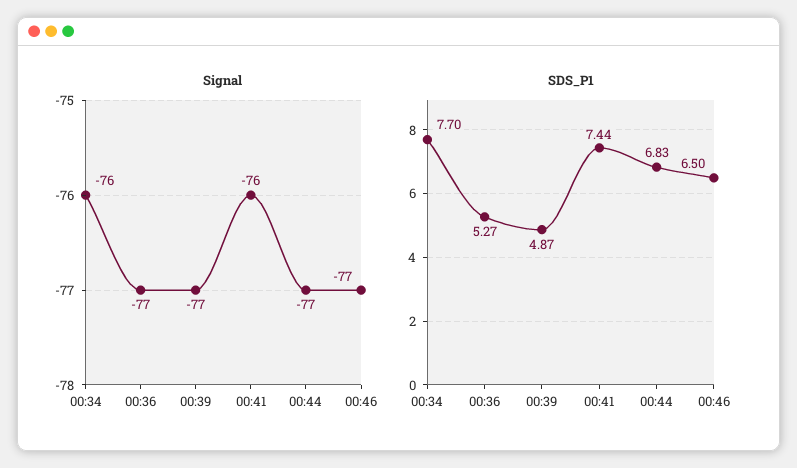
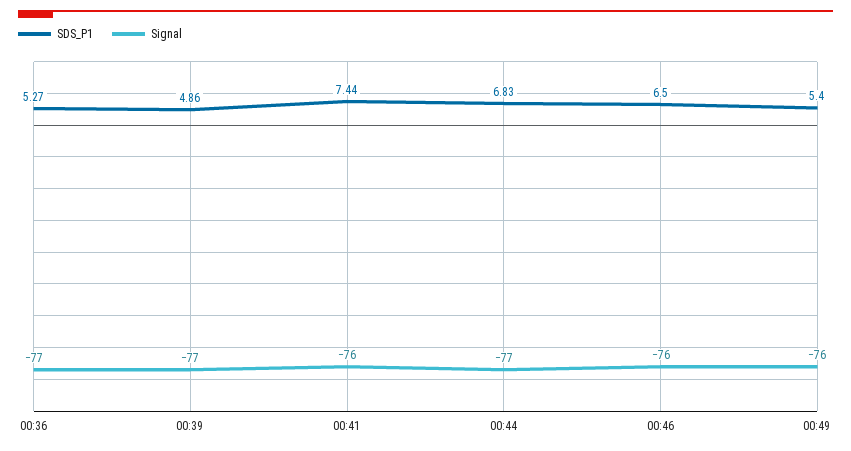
Signal, 00:34: -76 -> none
Signal, 00:46: -77 -> -76
SDS_P1, 00:34: 7.7 -> none
SDS_P1, 00:39: 4.87 -> 4.86
SDS_P1, 00:49: none -> 5.4
Signal, 00:49: none -> -76

